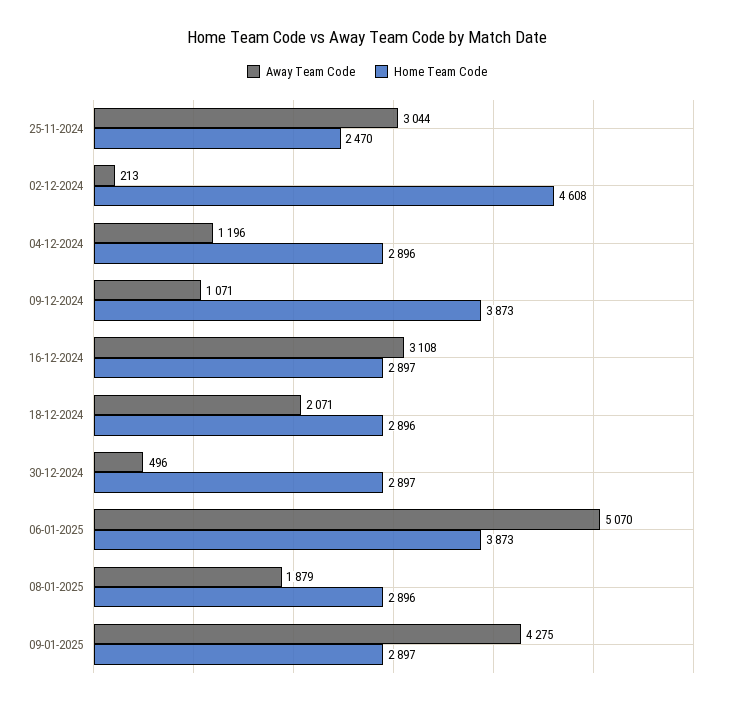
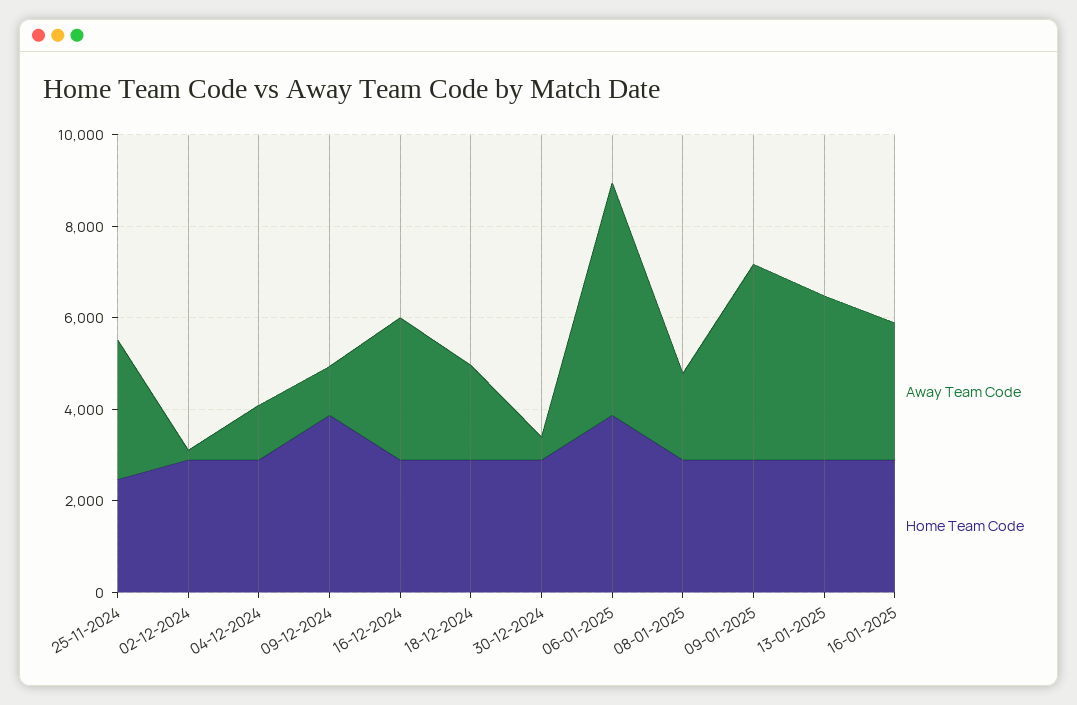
Home Team Code, 02-12-2024: 4608 -> 3000
Away Team Code, 13-01-2025: none -> 3500
Home Team Code, 13-01-2025: none -> 3000
Away Team Code, 16-01-2025: none -> 3000
Home Team Code, 16-01-2025: none -> 3000

